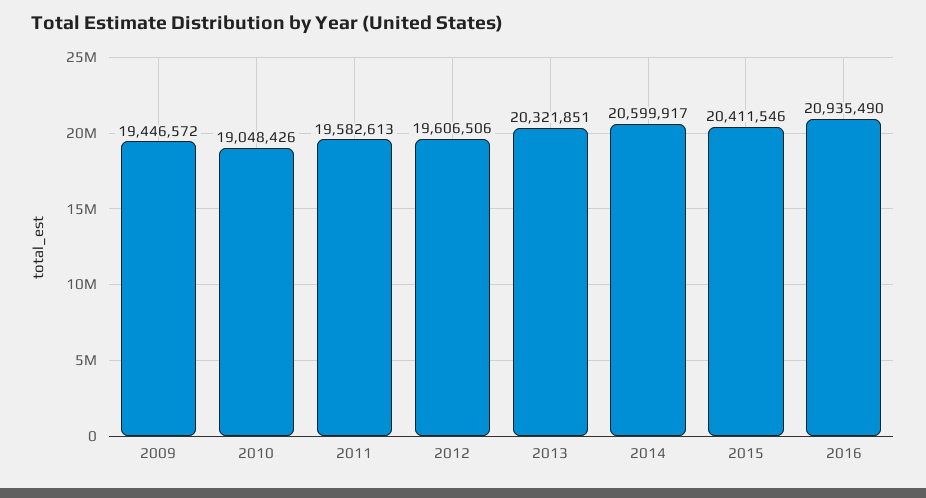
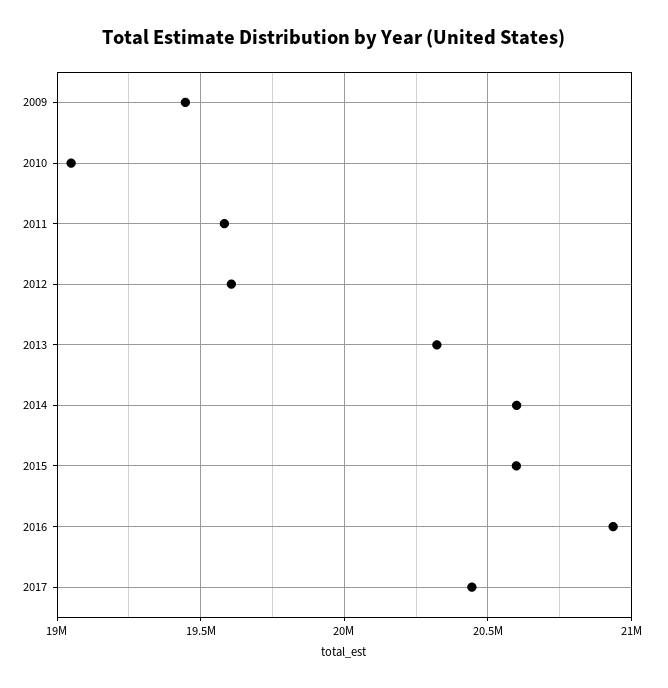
2015: 20411546 -> 20600000
2017: none -> 20450000

